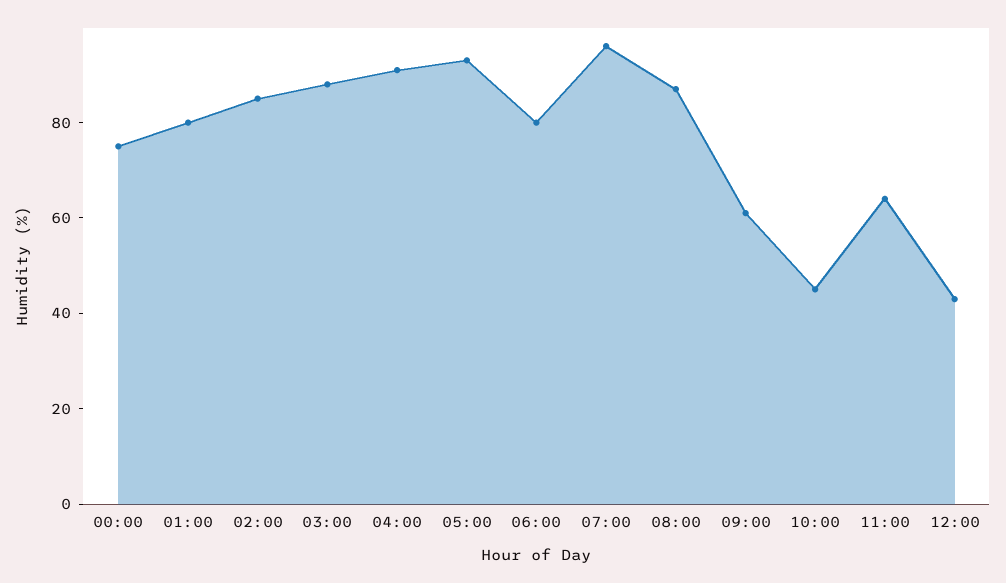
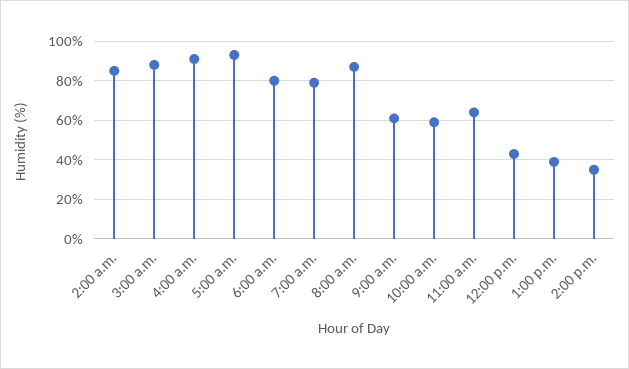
00:00: 75 -> none
01:00: 80 -> none
07:00: 95 -> 80
10:00: 45 -> 60
1:00 p.m.: none -> 40
2:00 p.m.: none -> 35

